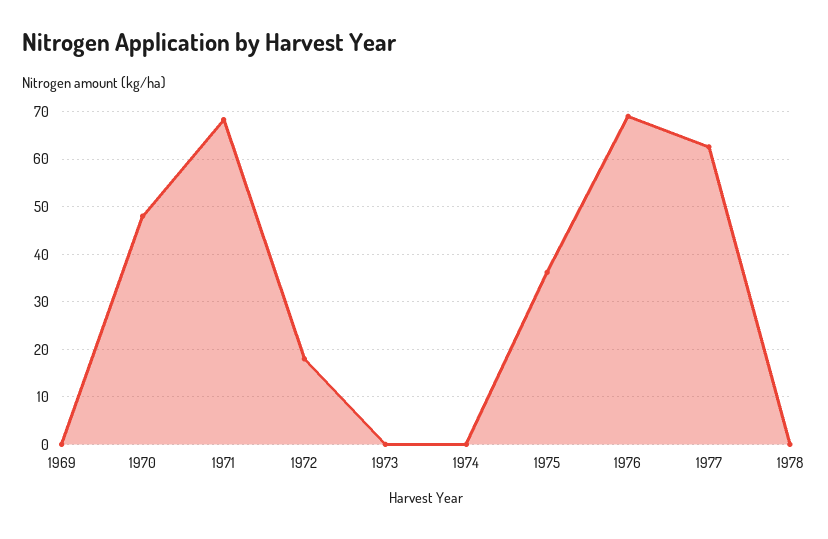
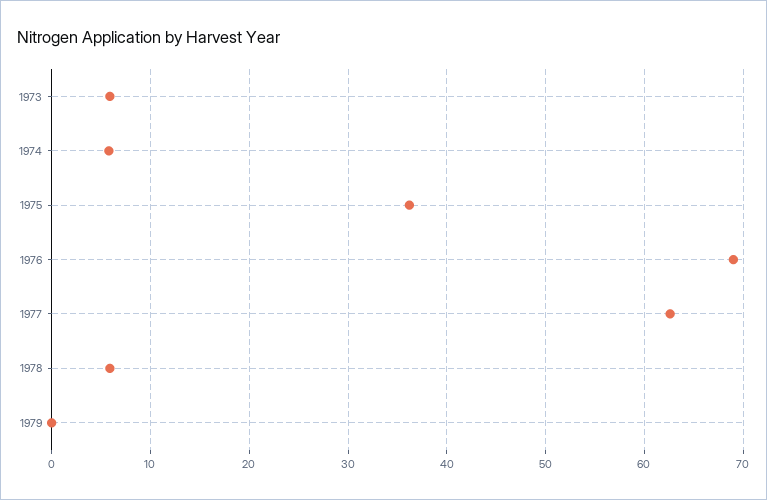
1969: 0 -> none
1970: 48 -> none
1971: 68 -> none
1972: 18 -> none
1973: 0 -> 6
1974: 0 -> 6
1978: 0 -> 6
1979: none -> 0

